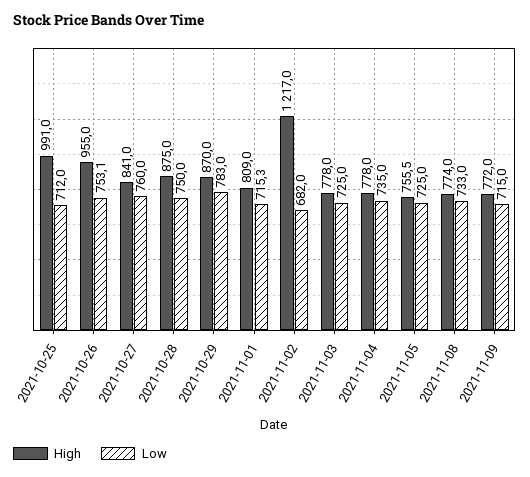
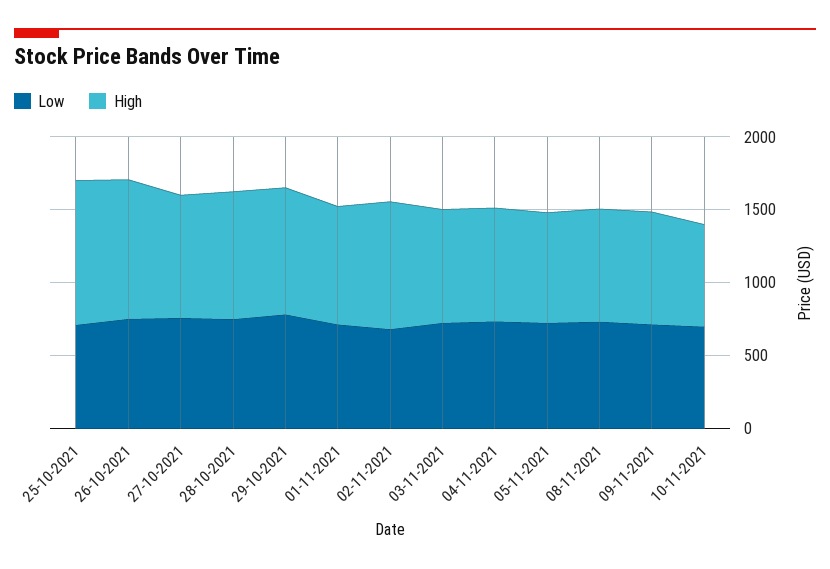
High, 2021-11-02: 1217 -> 900
Low, 10-11-2021: none -> 700
High, 10-11-2021: none -> 700

